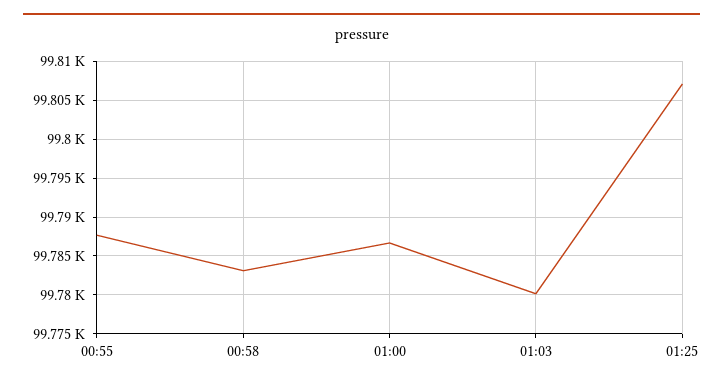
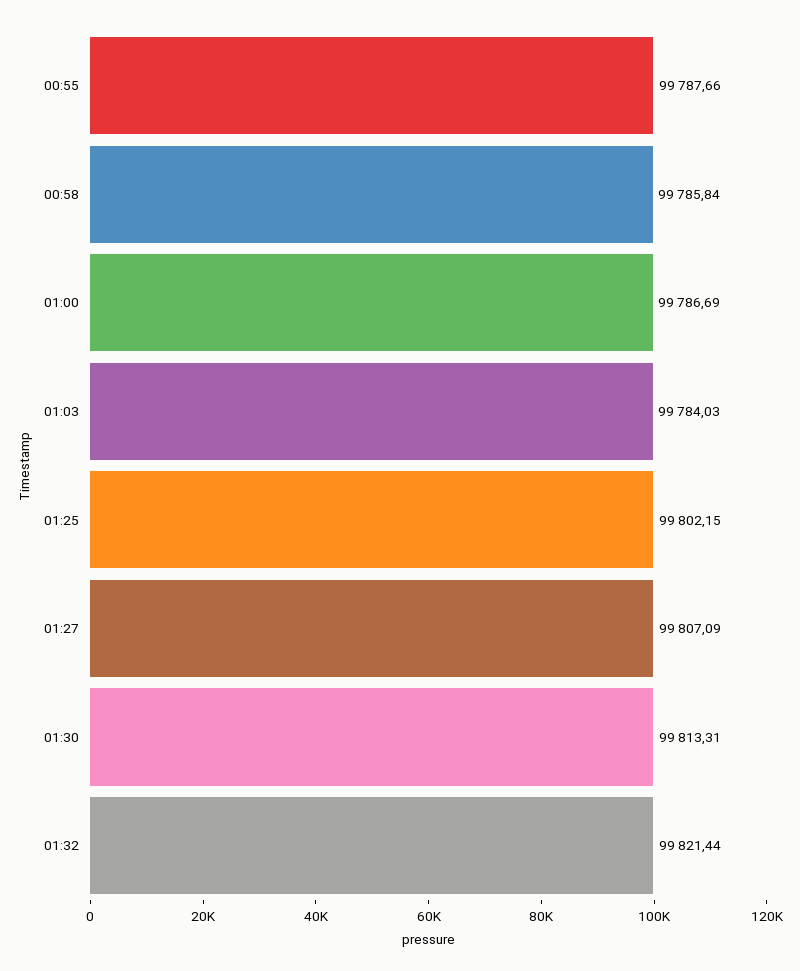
00:58: 99783 -> 99785.84
01:03: 99780 -> 99784.03
01:25: 99807 -> 99802.15
01:27: none -> 99807.09
01:30: none -> 99813.31
01:32: none -> 99821.44

